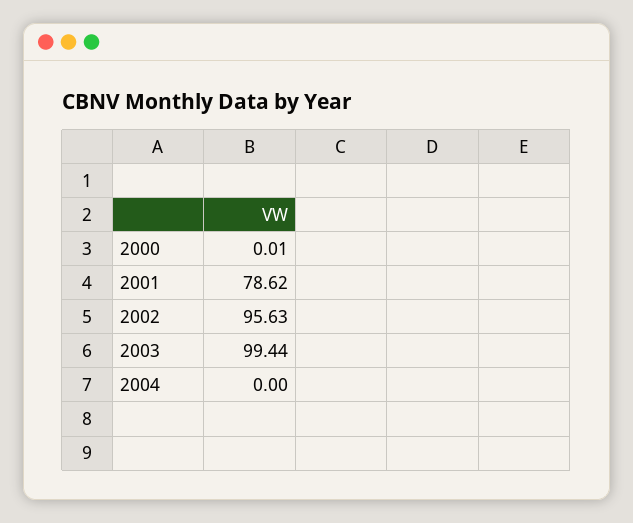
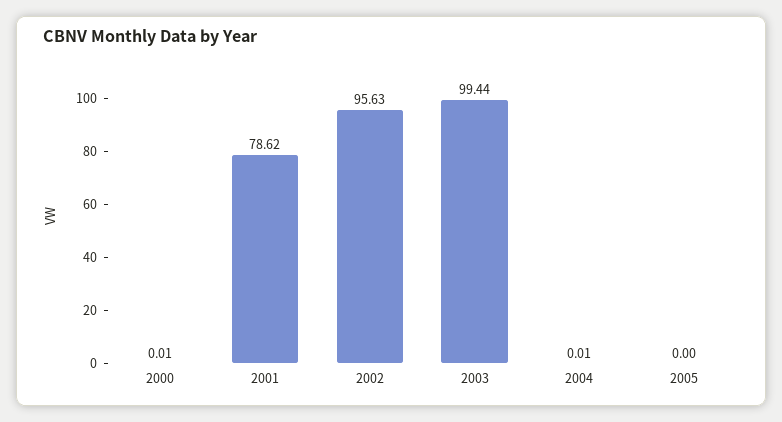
2004: 0 -> 0.01
2005: none -> 0

